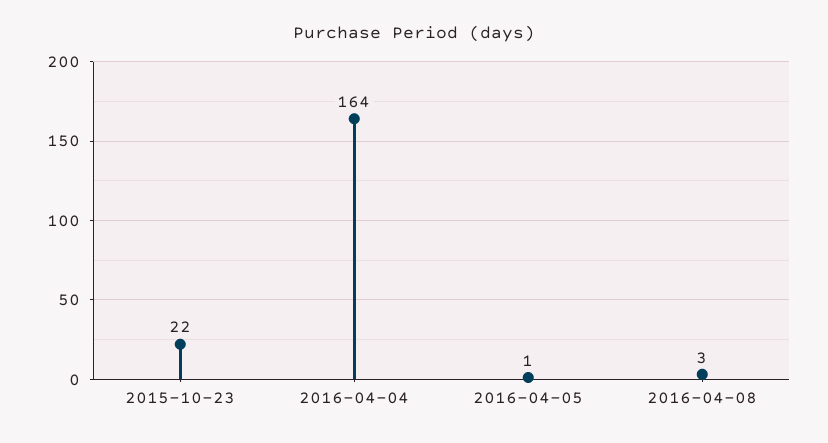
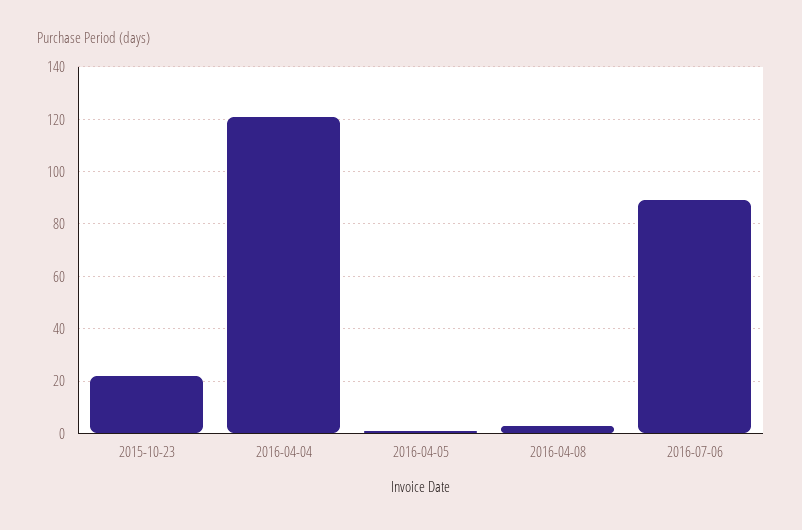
2016-04-04: 164 -> 120
2016-07-06: none -> 90

